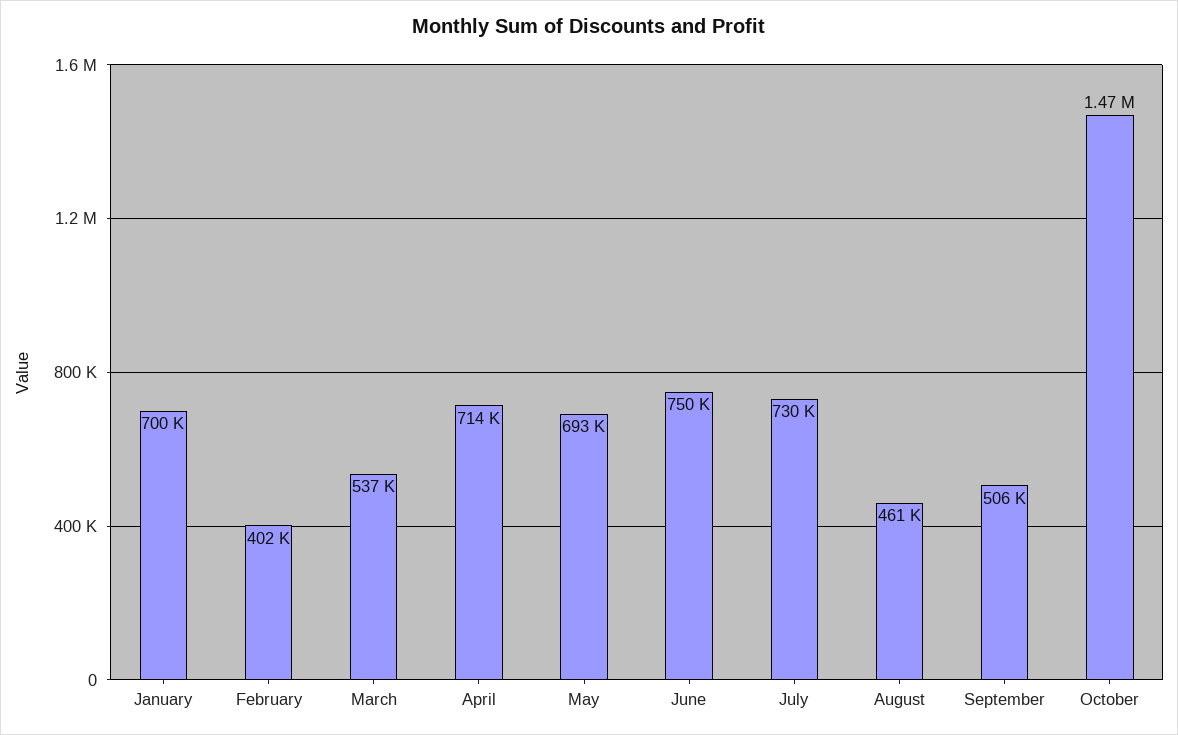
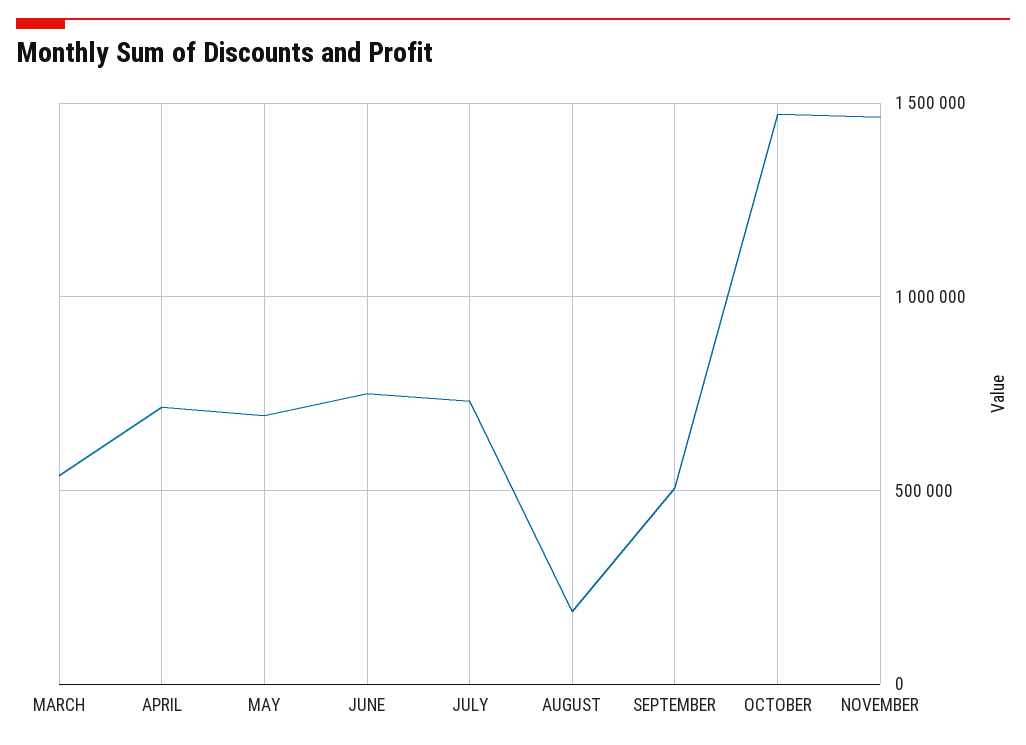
January: 700000 -> none
February: 402000 -> none
August: 461000 -> 200000
NOVEMBER: none -> 1450000

